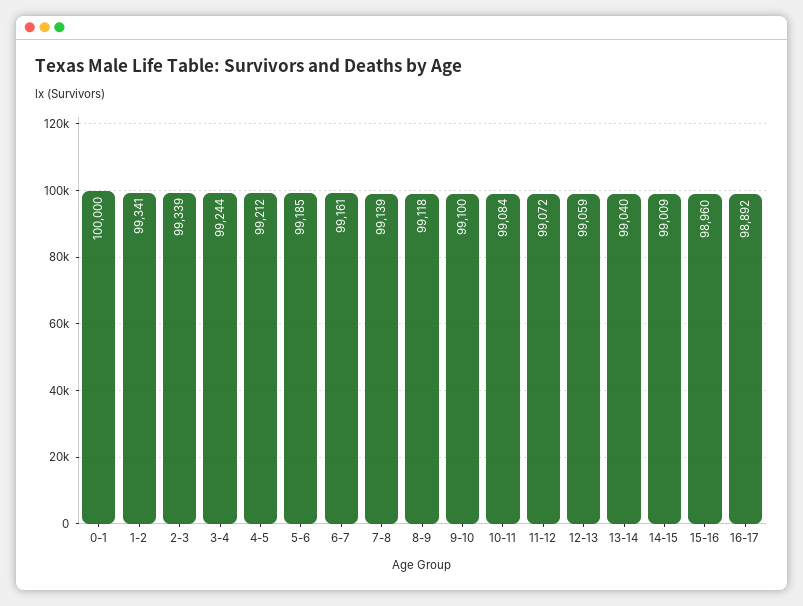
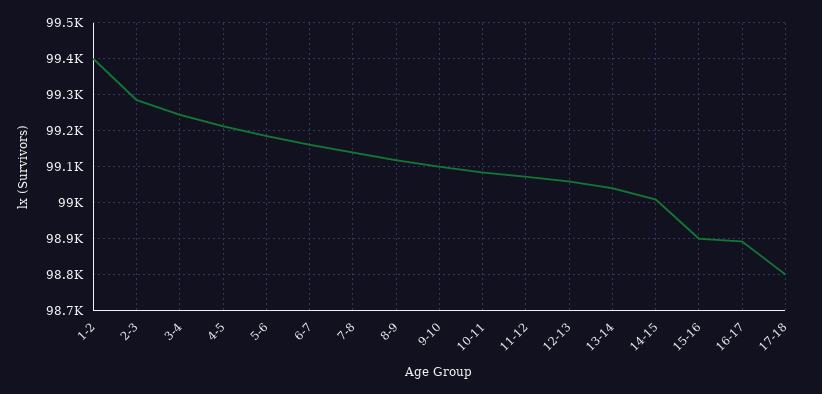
0-1: 100000 -> none
1-2: 99341 -> 99400
2-3: 99339 -> 99280
15-16: 98960 -> 98900
17-18: none -> 98800

